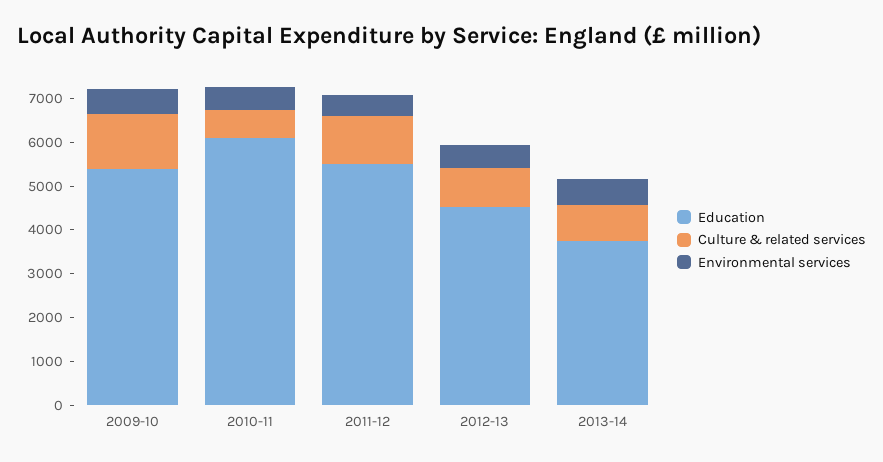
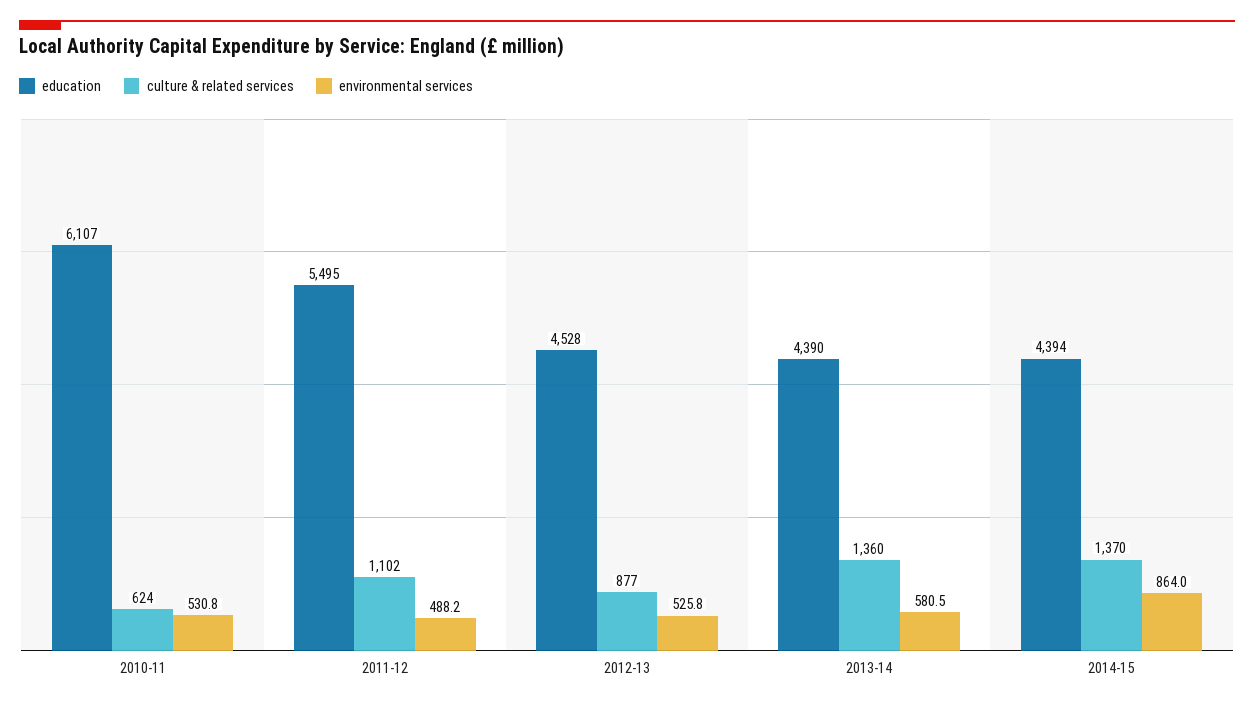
Education, 2009-10: 5400 -> none
Culture & related services, 2009-10: 1200 -> none
Environmental services, 2009-10: 600 -> none
Education, 2013-14: 3800 -> 4390
Culture & related services, 2013-14: 800 -> 1360
Education, 2014-15: none -> 4394
Culture & related services, 2014-15: none -> 1370
Environmental services, 2014-15: none -> 864

